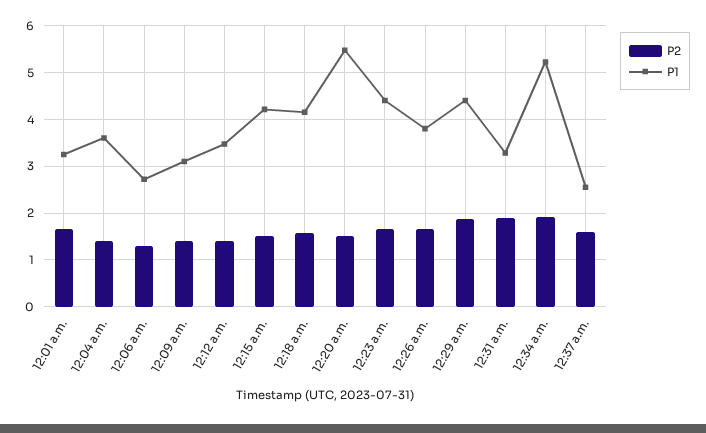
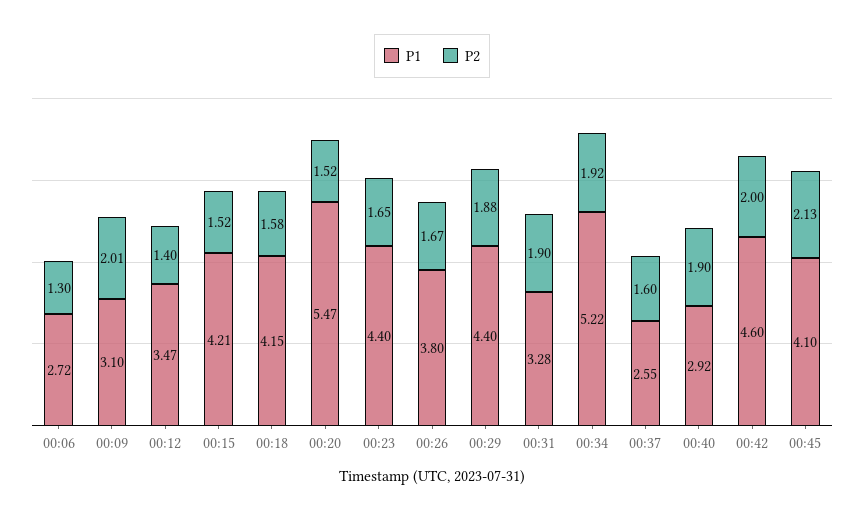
P2, 12:01 a.m.: 1.6 -> none
P1, 12:01 a.m.: 3.2 -> none
P2, 12:04 a.m.: 1.4 -> none
P1, 12:04 a.m.: 3.6 -> none
P2, 12:09 a.m.: 1.4 -> 2.01
P1, 00:40: none -> 2.92
P2, 00:40: none -> 1.9
P1, 00:42: none -> 4.6
P2, 00:42: none -> 2
P1, 00:45: none -> 4.1
P2, 00:45: none -> 2.13

